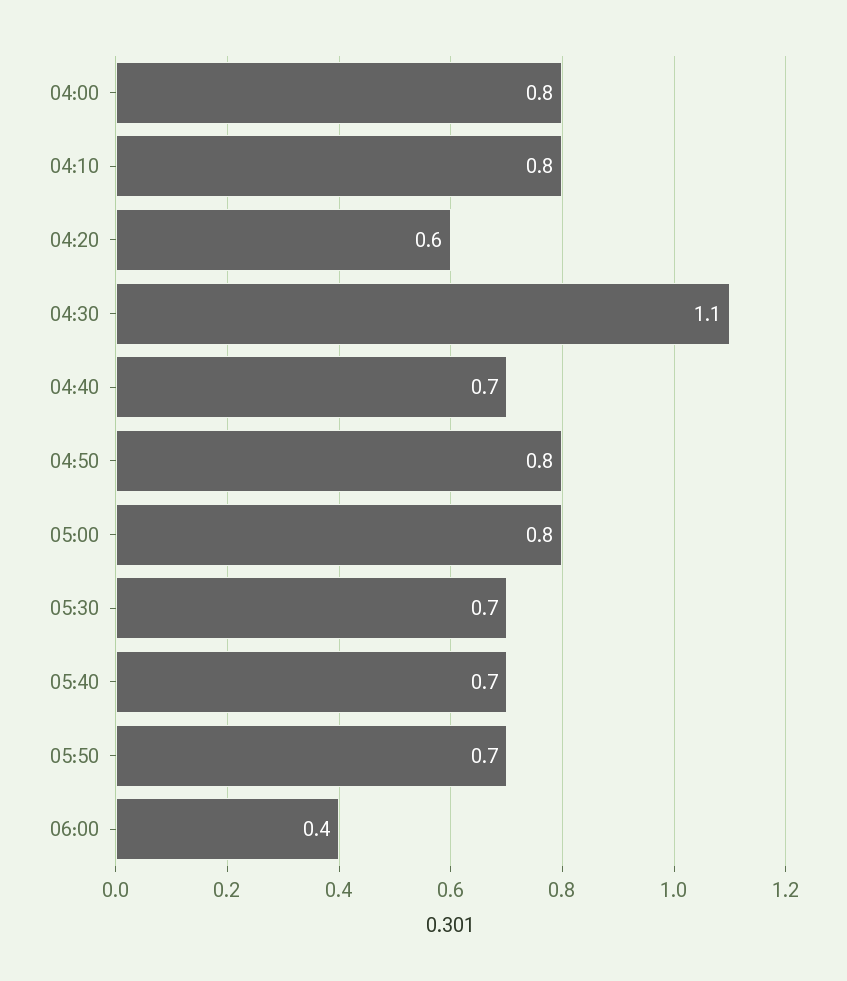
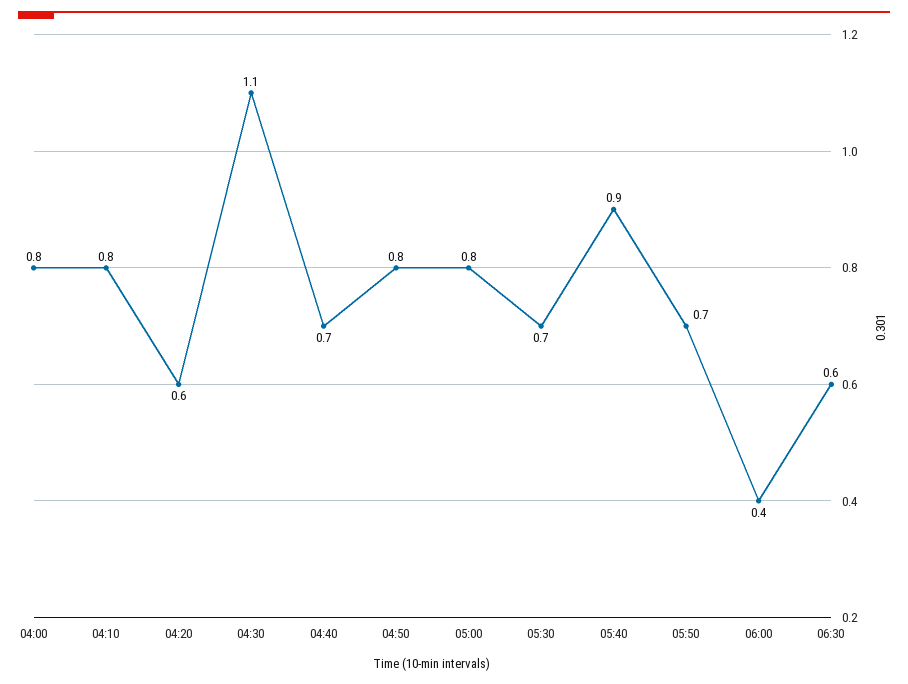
05:40: 0.7 -> 0.9
06:30: none -> 0.6

